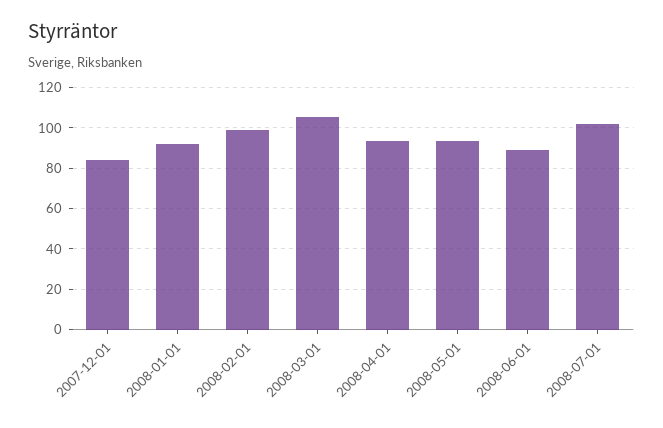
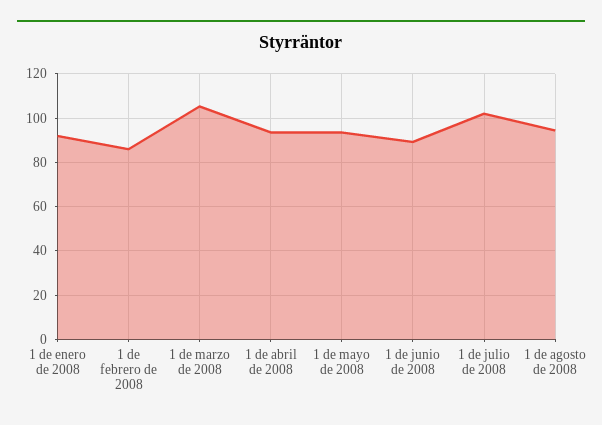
2007-12-01: 85 -> none
2008-02-01: 100 -> 85
1 de agosto de 2008: none -> 95

